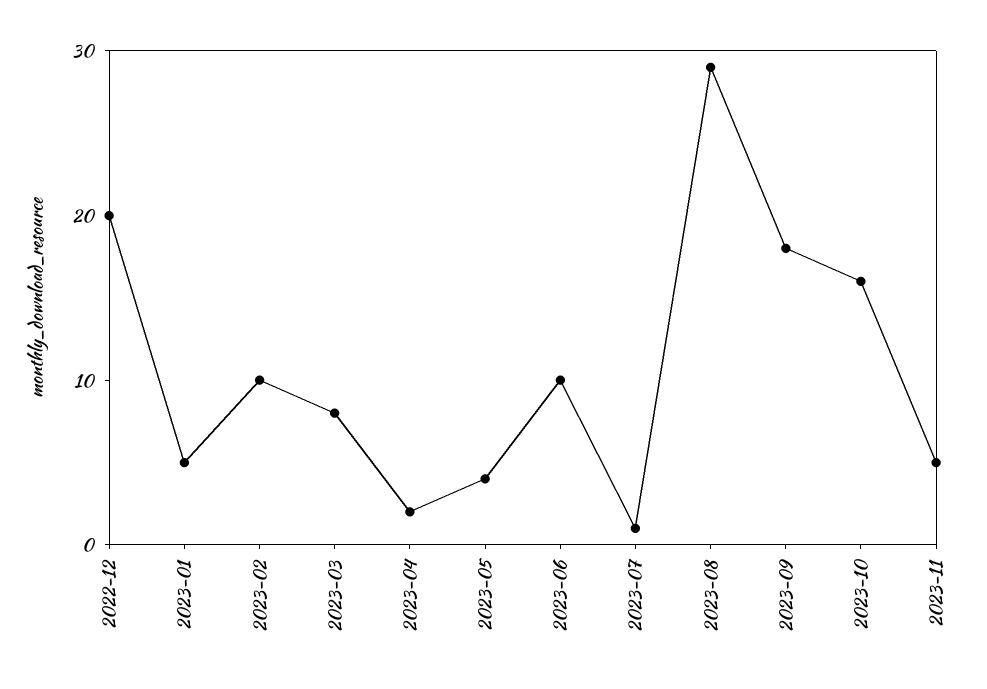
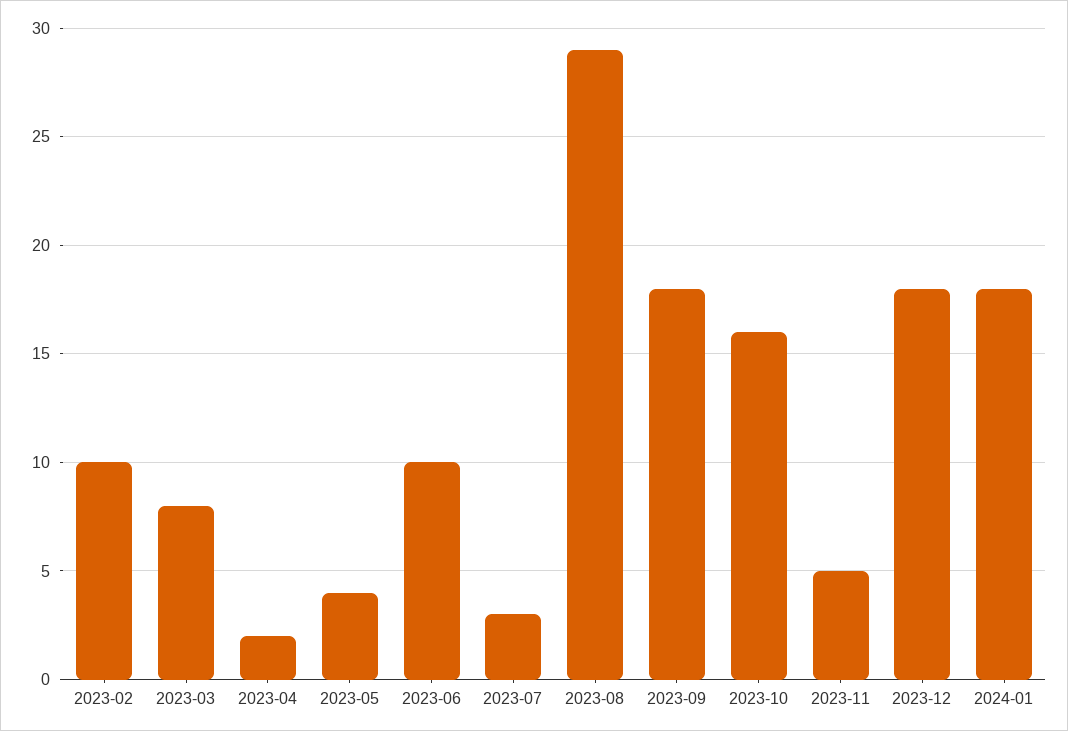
2022-12: 20 -> none
2023-01: 5 -> none
2023-07: 1 -> 3
2023-12: none -> 18
2024-01: none -> 18

